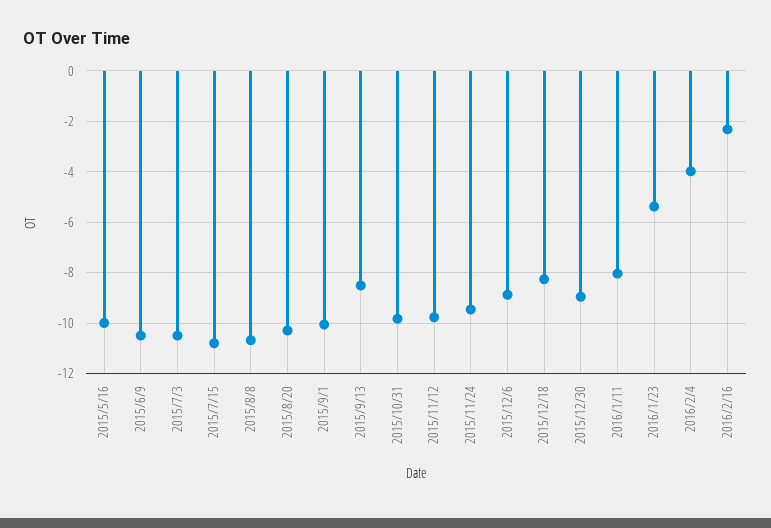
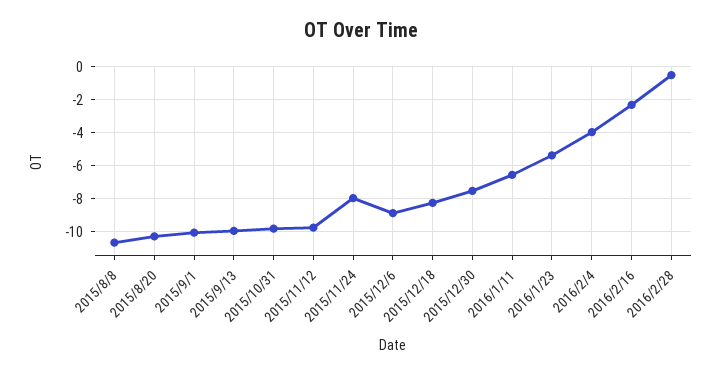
2015/5/16: -10 -> none
2015/6/9: -10.5 -> none
2015/7/3: -10.5 -> none
2015/7/15: -10.75 -> none
2015/9/13: -8.5 -> -10
2015/11/24: -9.5 -> -8
2015/12/30: -9 -> -7.5
2016/1/11: -8 -> -6.5
2016/2/28: none -> -0.5

